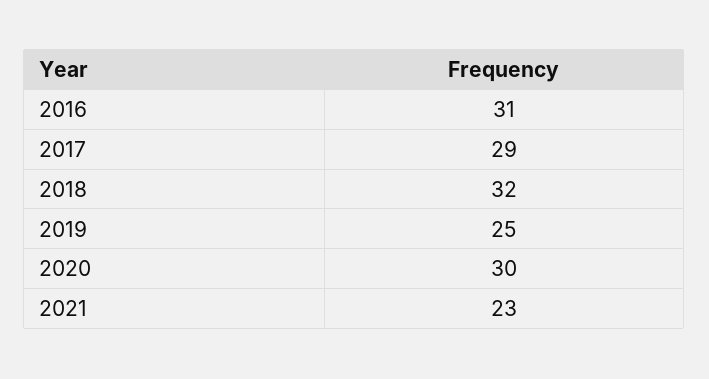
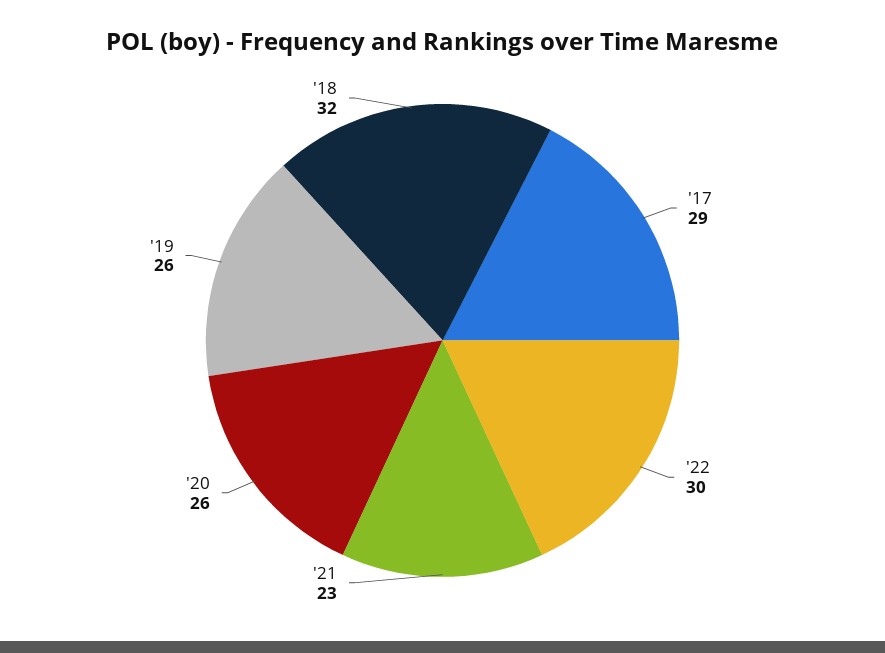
2016: 31 -> none
2019: 25 -> 26
2020: 30 -> 26
'22: none -> 30

